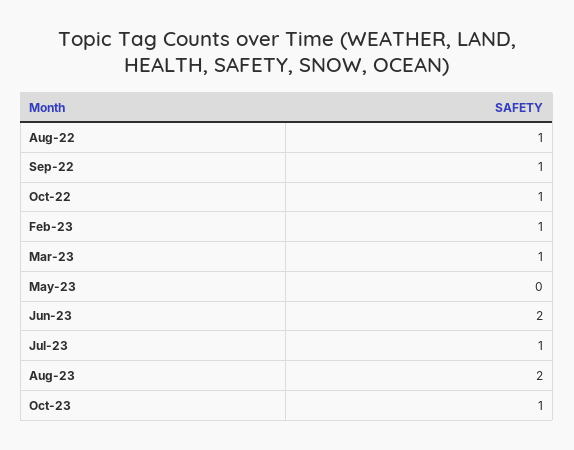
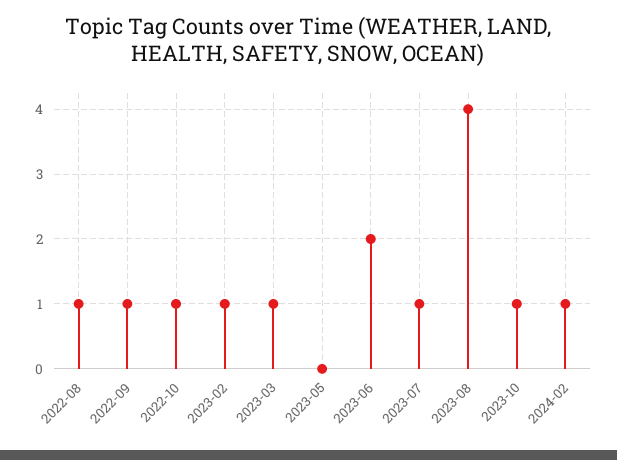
Aug-23: 2 -> 4
2024-02: none -> 1

